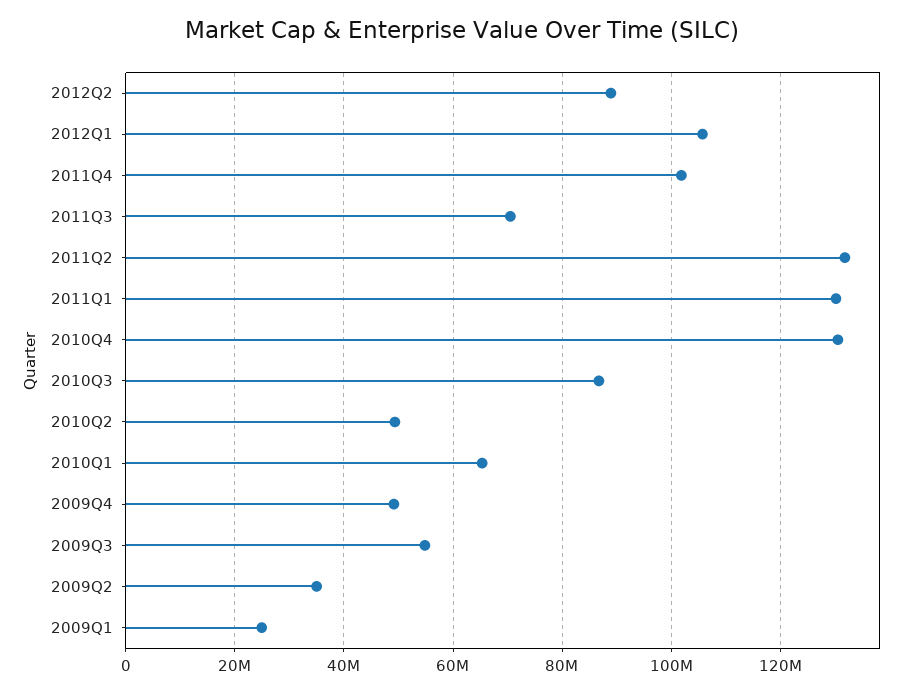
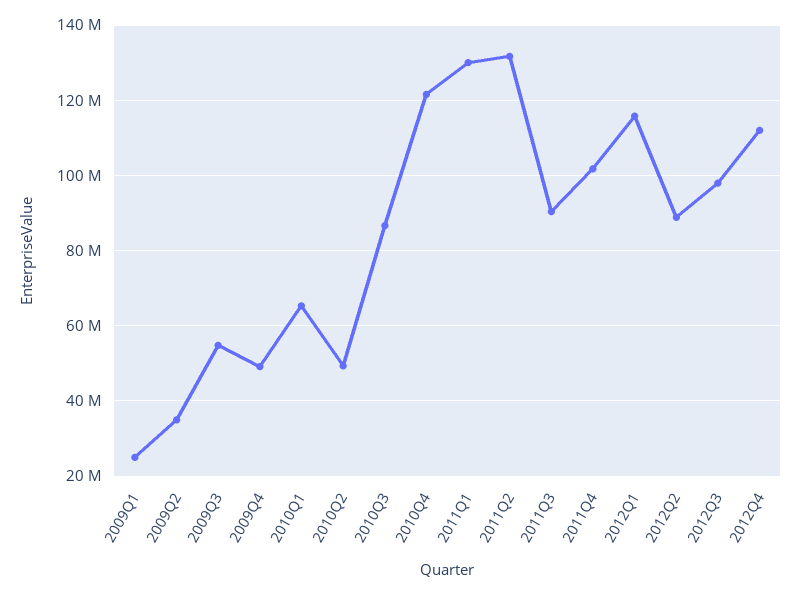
2012Q1: 106000000 -> 116000000
2011Q3: 70000000 -> 90000000
2010Q4: 130000000 -> 122000000
2012Q3: none -> 98000000
2012Q4: none -> 112000000

